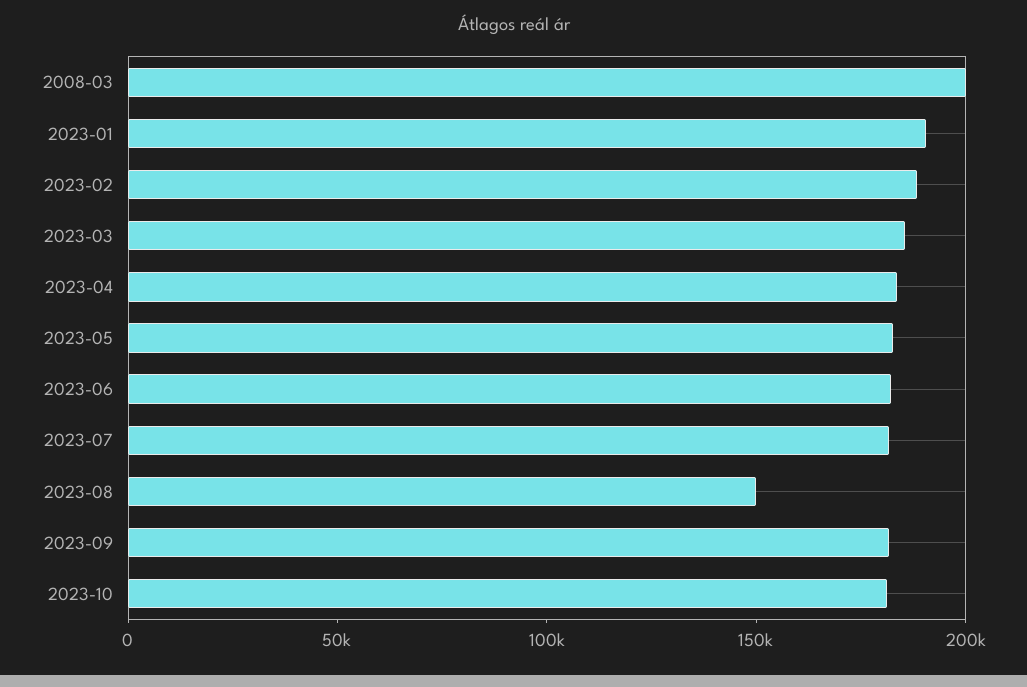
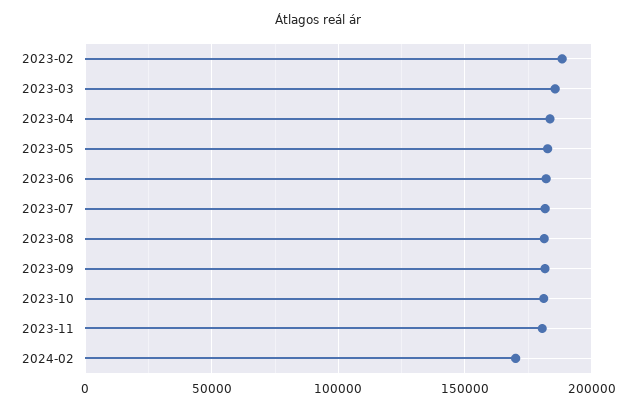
2008-03: 200000 -> none
2023-01: 190000 -> none
2023-08: 150000 -> 180000
2023-11: none -> 180000
2024-02: none -> 170000

